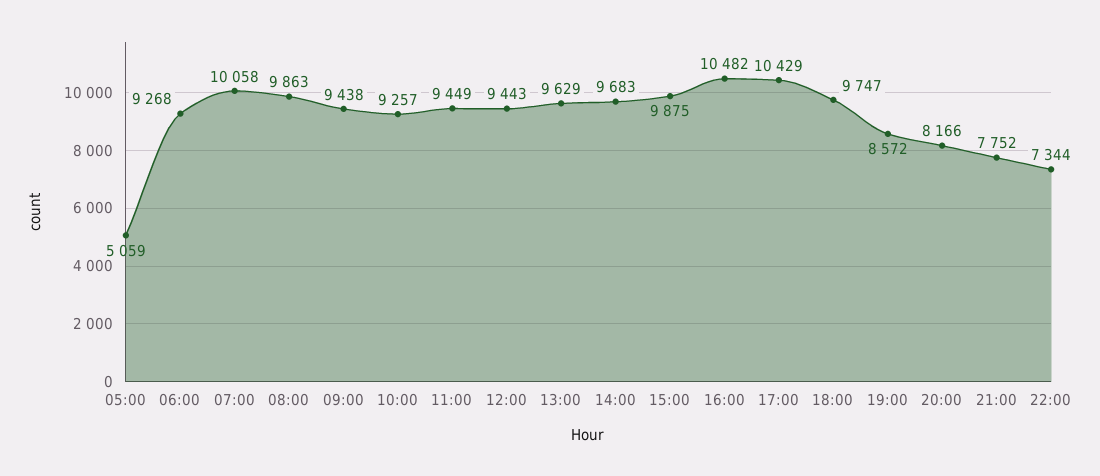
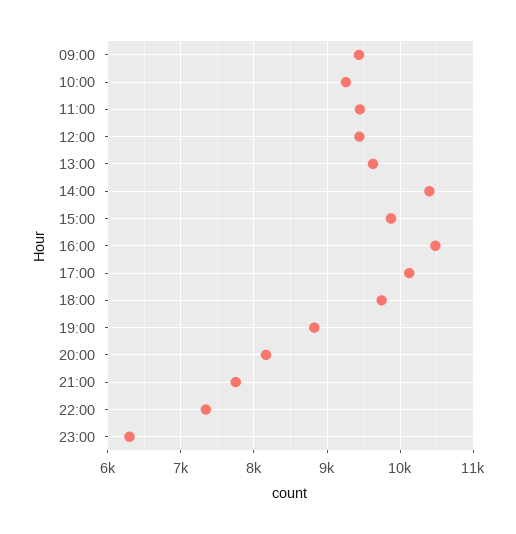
05:00: 5059 -> none
06:00: 9268 -> none
07:00: 10058 -> none
08:00: 9863 -> none
14:00: 9683 -> 10400
17:00: 10429 -> 10100
19:00: 8572 -> 8800
23:00: none -> 6300

